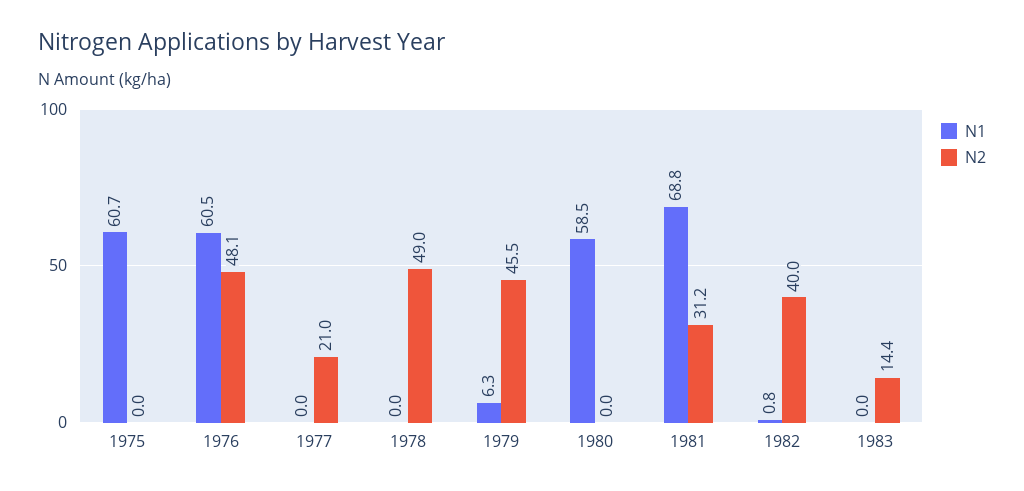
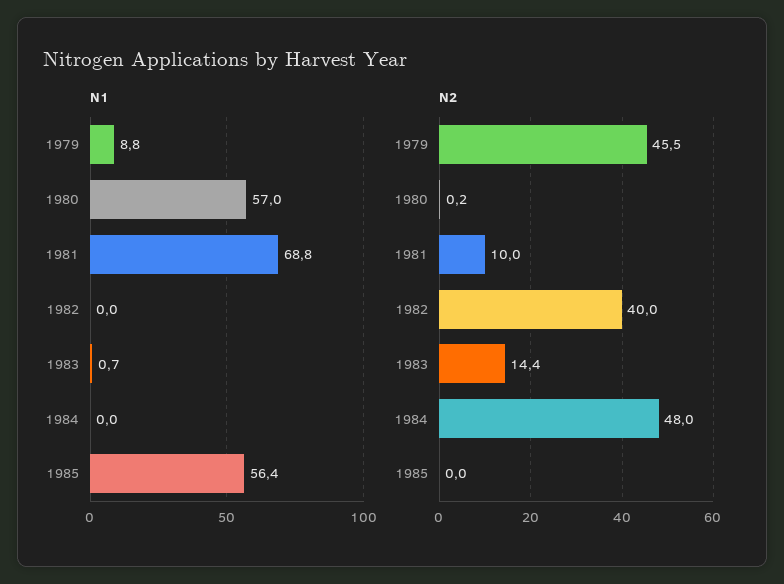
N1, 1975: 60.7 -> none
N2, 1975: 0 -> none
N1, 1976: 60.5 -> none
N2, 1976: 48.1 -> none
N1, 1977: 0 -> none
N2, 1977: 21 -> none
N1, 1978: 0 -> none
N2, 1978: 49 -> none
N1, 1979: 6.3 -> 8.8
N1, 1980: 58.5 -> 57
N2, 1980: 0 -> 0.2
N2, 1981: 31.2 -> 10
N1, 1982: 0.8 -> 0
N1, 1983: 0 -> 0.7
N1, 1984: none -> 0
N1, 1985: none -> 56.4
N2, 1984: none -> 48
N2, 1985: none -> 0

